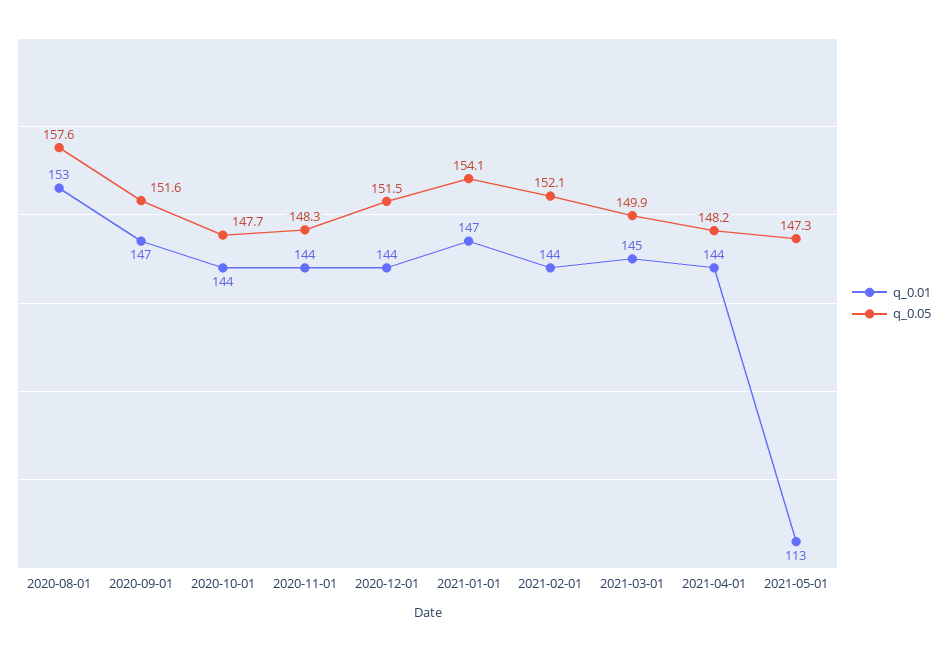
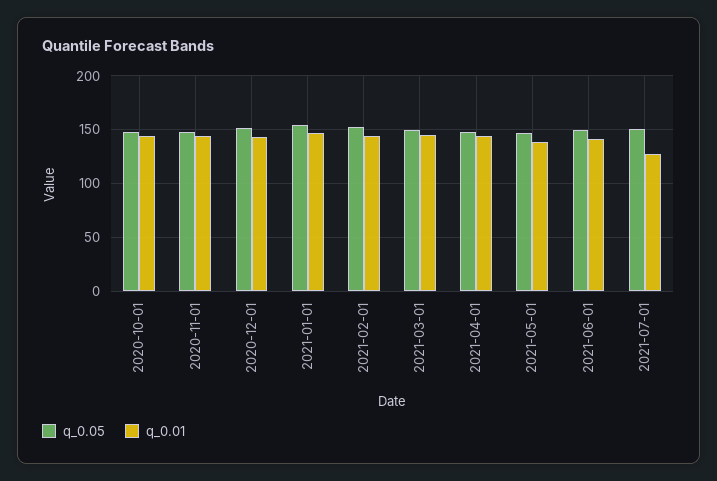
q_0.01, 2020-08-01: 153 -> none
q_0.05, 2020-08-01: 157.6 -> none
q_0.01, 2020-09-01: 147 -> none
q_0.05, 2020-09-01: 151.6 -> none
q_0.01, 2021-05-01: 113 -> 140
q_0.05, 2021-06-01: none -> 150
q_0.01, 2021-06-01: none -> 140
q_0.05, 2021-07-01: none -> 150
q_0.01, 2021-07-01: none -> 130

